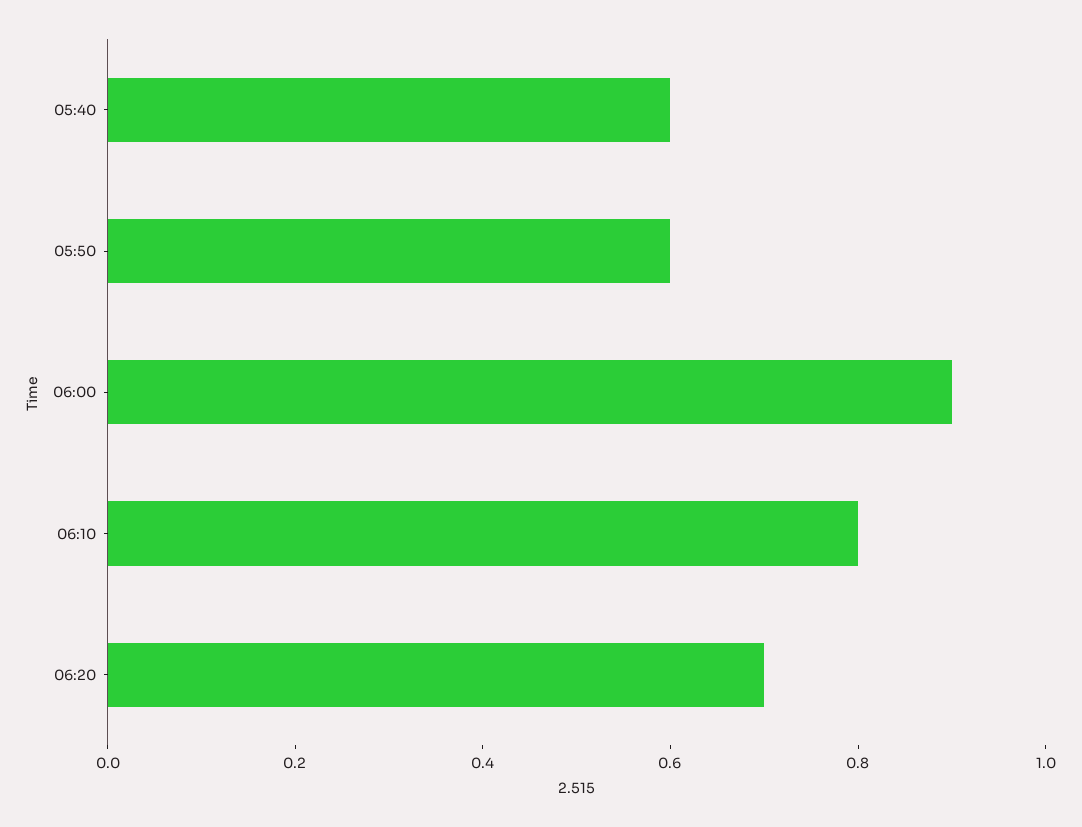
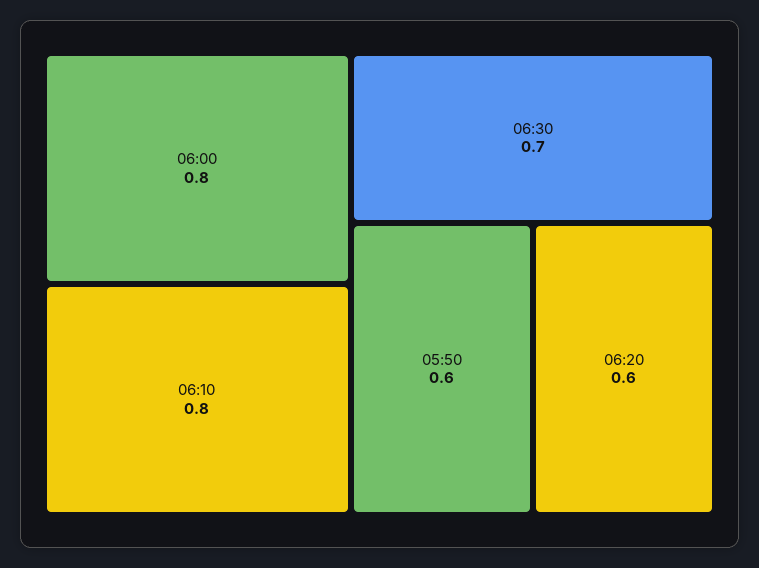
05:40: 0.6 -> none
06:00: 0.9 -> 0.8
06:20: 0.7 -> 0.6
06:30: none -> 0.7

